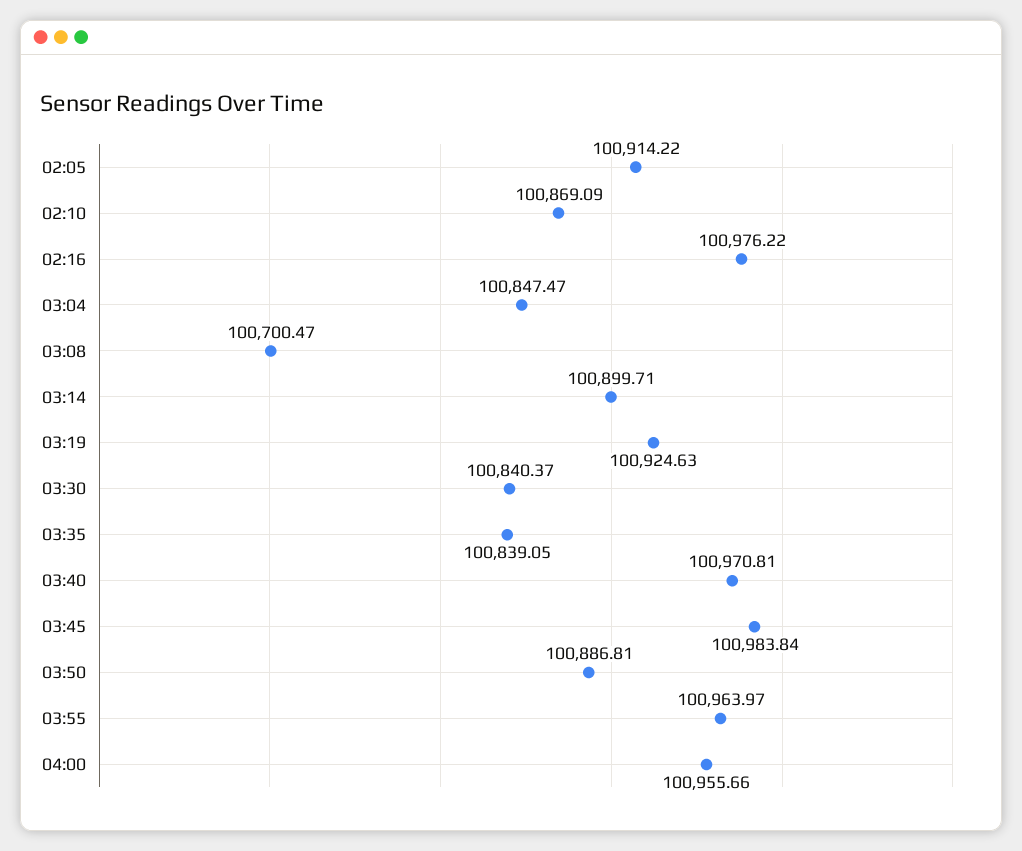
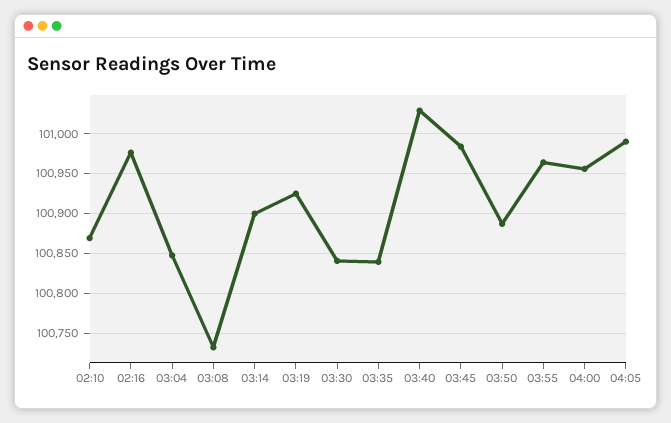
02:05: 100914.22 -> none
03:08: 100700.47 -> 100730
03:40: 100970.81 -> 101030
04:05: none -> 100990

